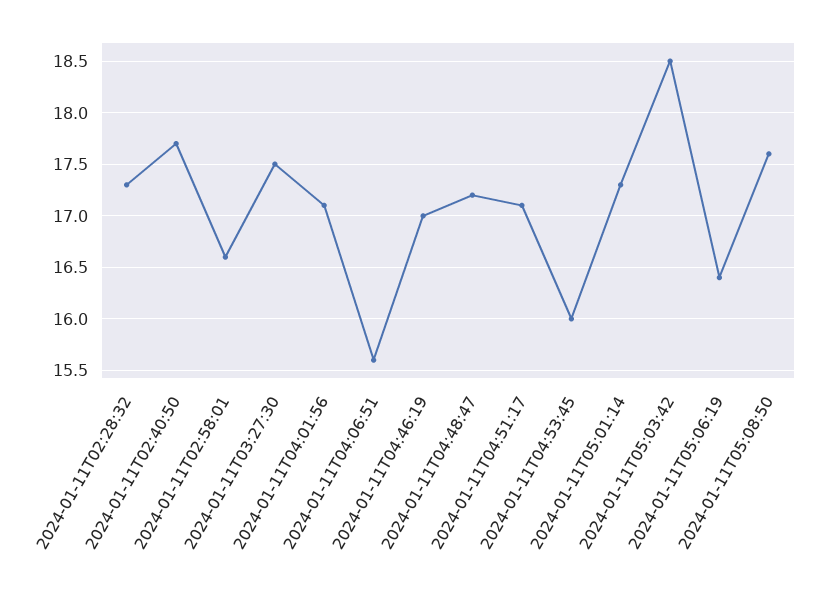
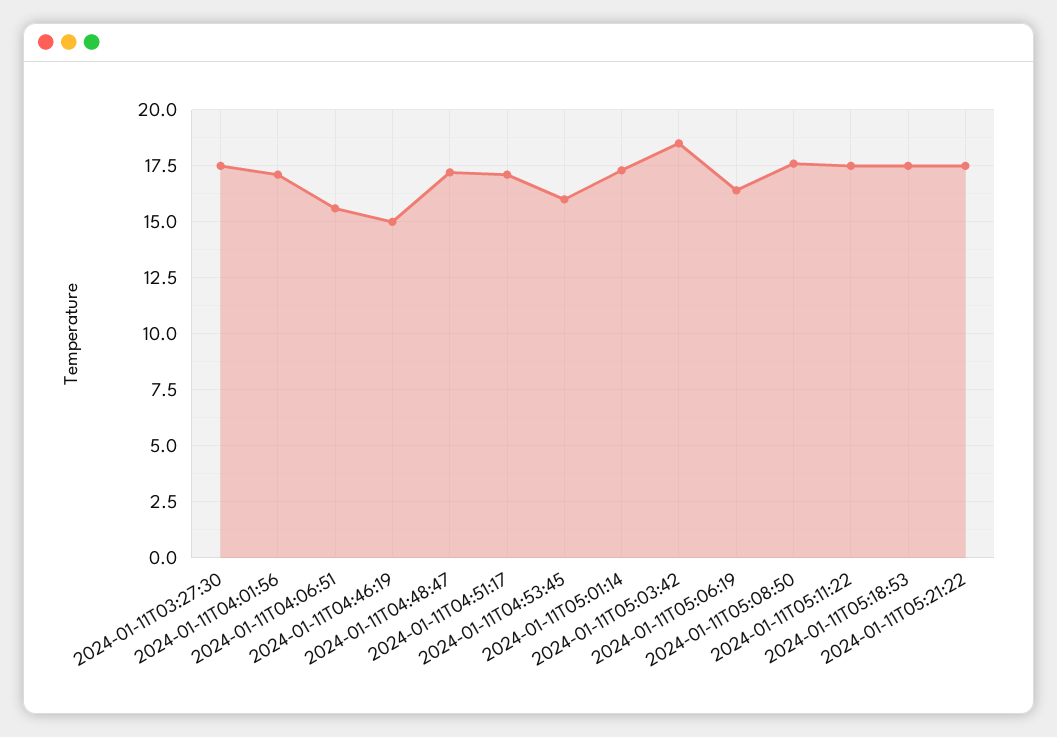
2024-01-11T02:28:32: 17.3 -> none
2024-01-11T02:40:50: 17.7 -> none
2024-01-11T02:58:01: 16.6 -> none
2024-01-11T04:46:19: 17 -> 15
2024-01-11T05:11:22: none -> 17.5
2024-01-11T05:18:53: none -> 17.5
2024-01-11T05:21:22: none -> 17.5

